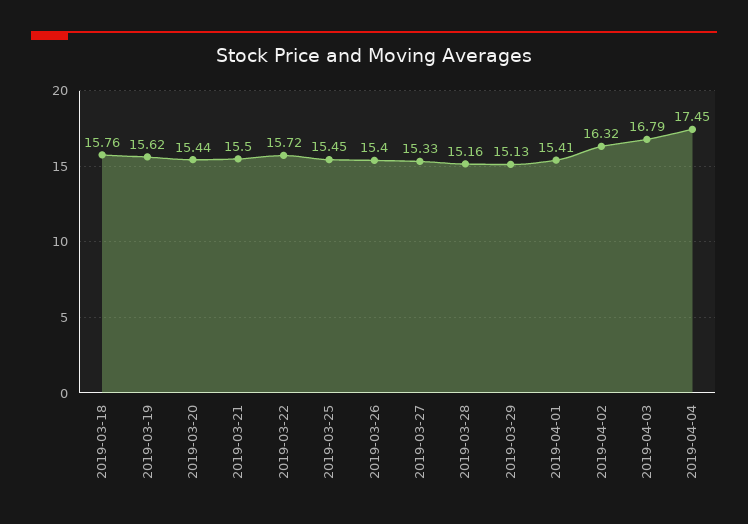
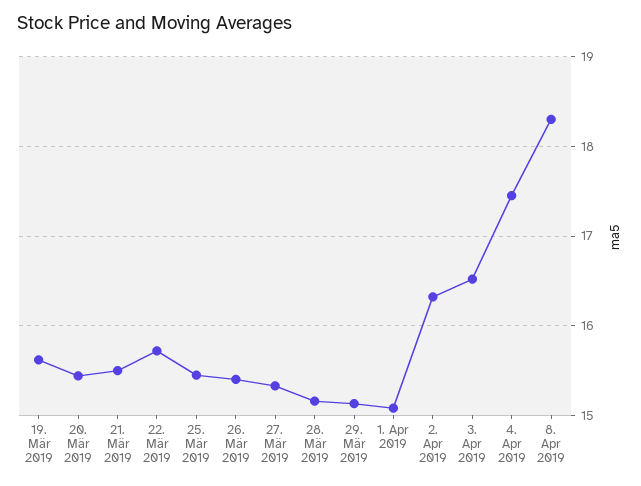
2019-03-18: 15.76 -> none
2019-04-01: 15.41 -> 15.1
2019-04-03: 16.79 -> 16.5
8. Apr 2019: none -> 18.3

